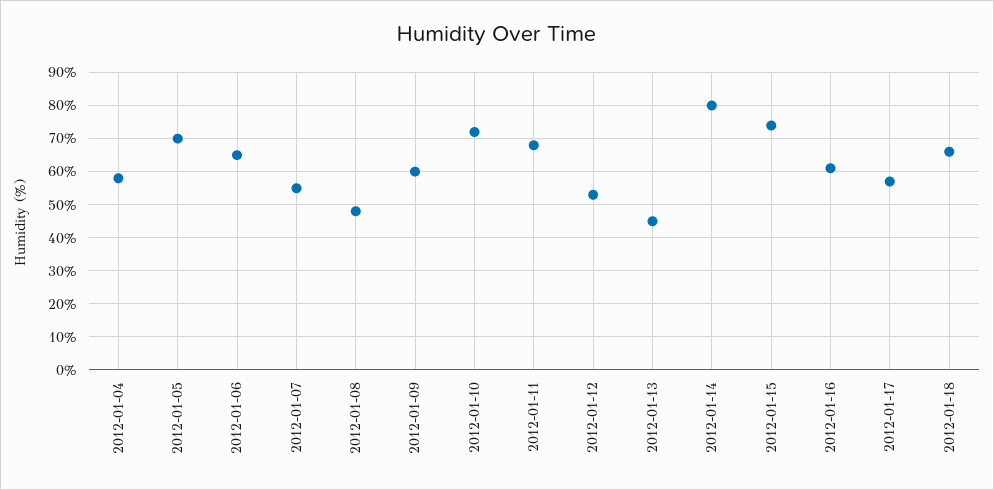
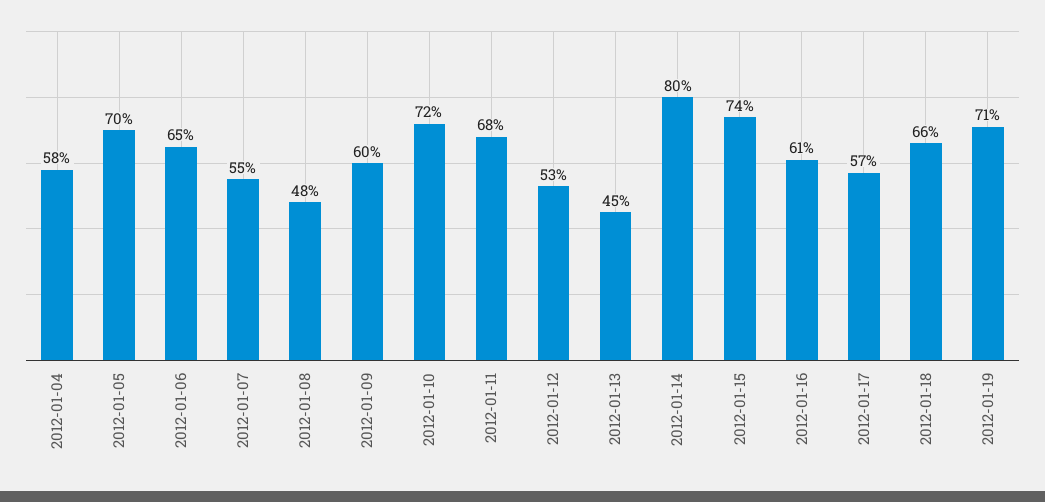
2012-01-19: none -> 71

